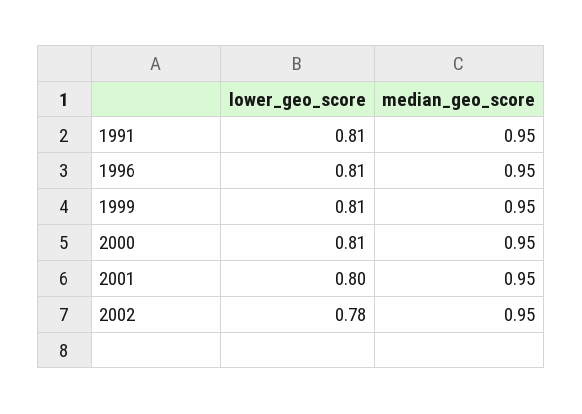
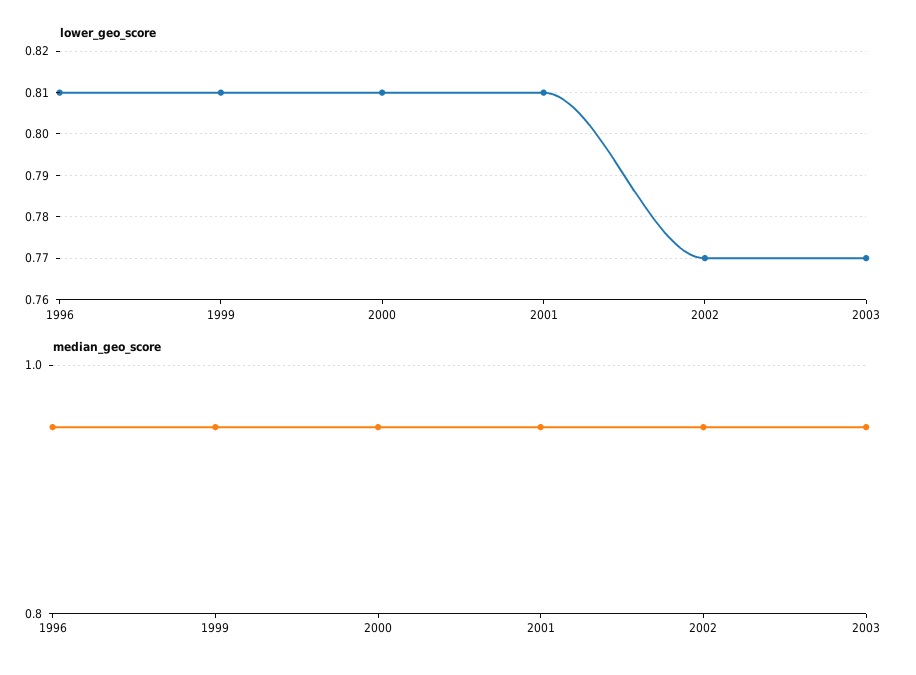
lower_geo_score, 1991: 0.81 -> none
median_geo_score, 1991: 0.95 -> none
lower_geo_score, 2001: 0.8 -> 0.81
lower_geo_score, 2002: 0.78 -> 0.77
lower_geo_score, 2003: none -> 0.77
median_geo_score, 2003: none -> 0.95

